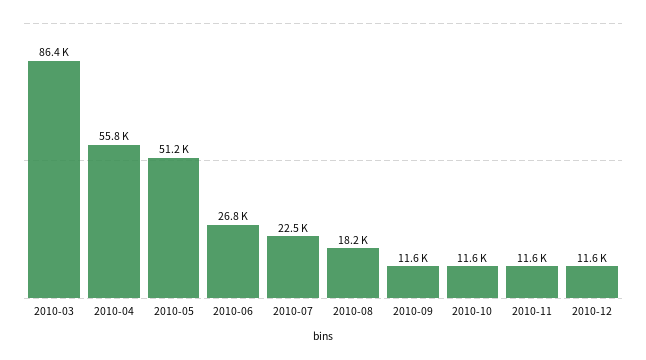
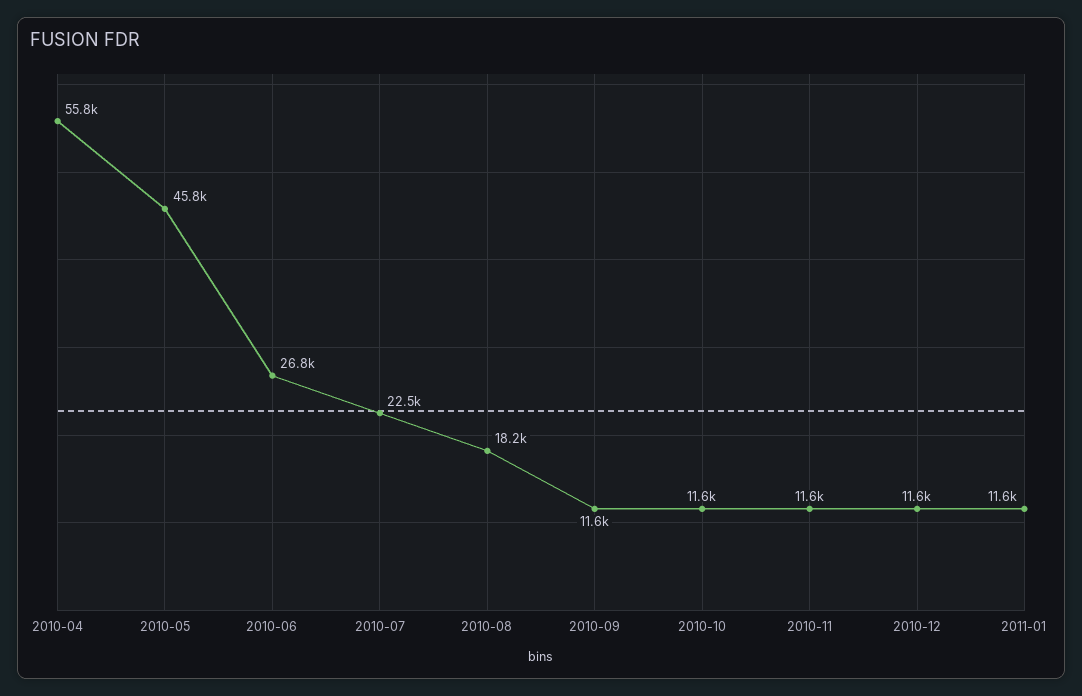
2010-03: 86400 -> none
2010-05: 51200 -> 45800
2011-01: none -> 11600

